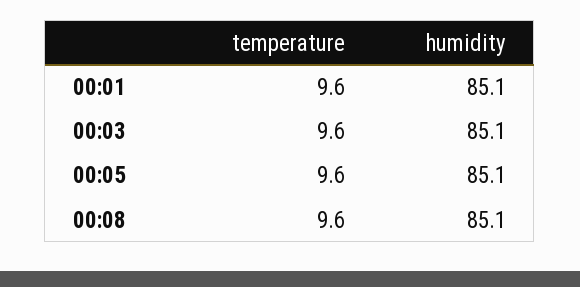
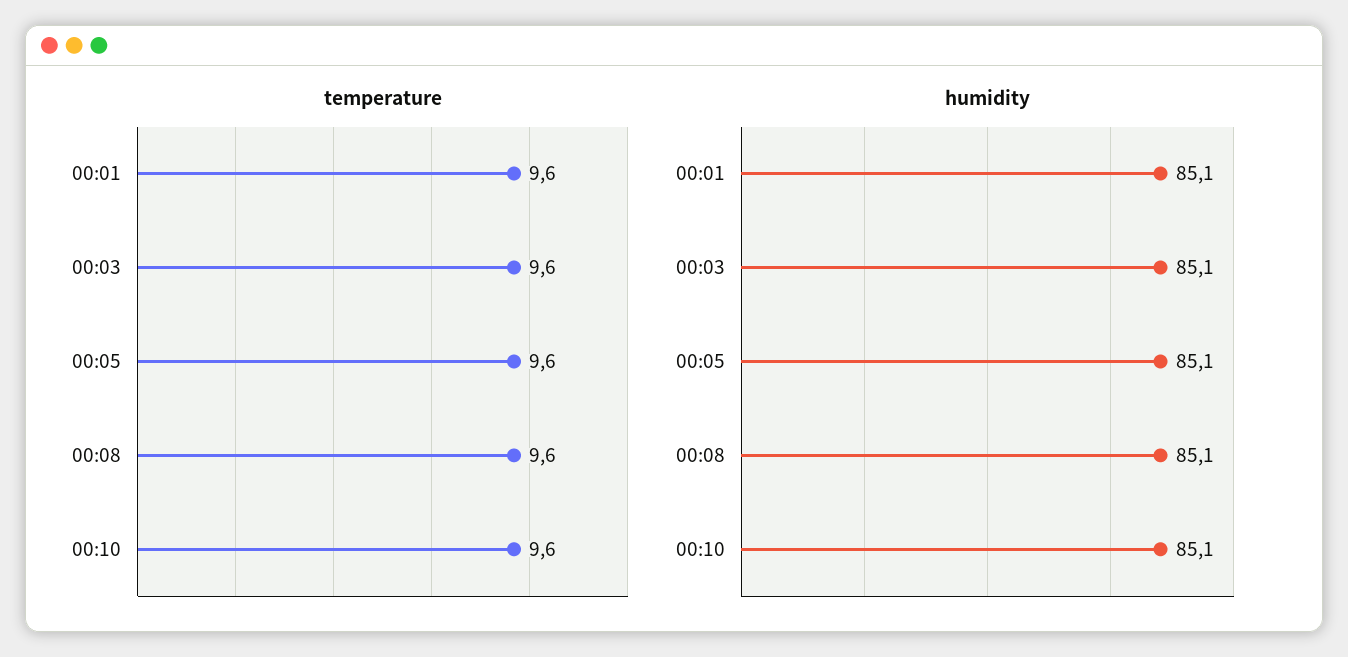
temperature, 00:10: none -> 9.6
humidity, 00:10: none -> 85.1

